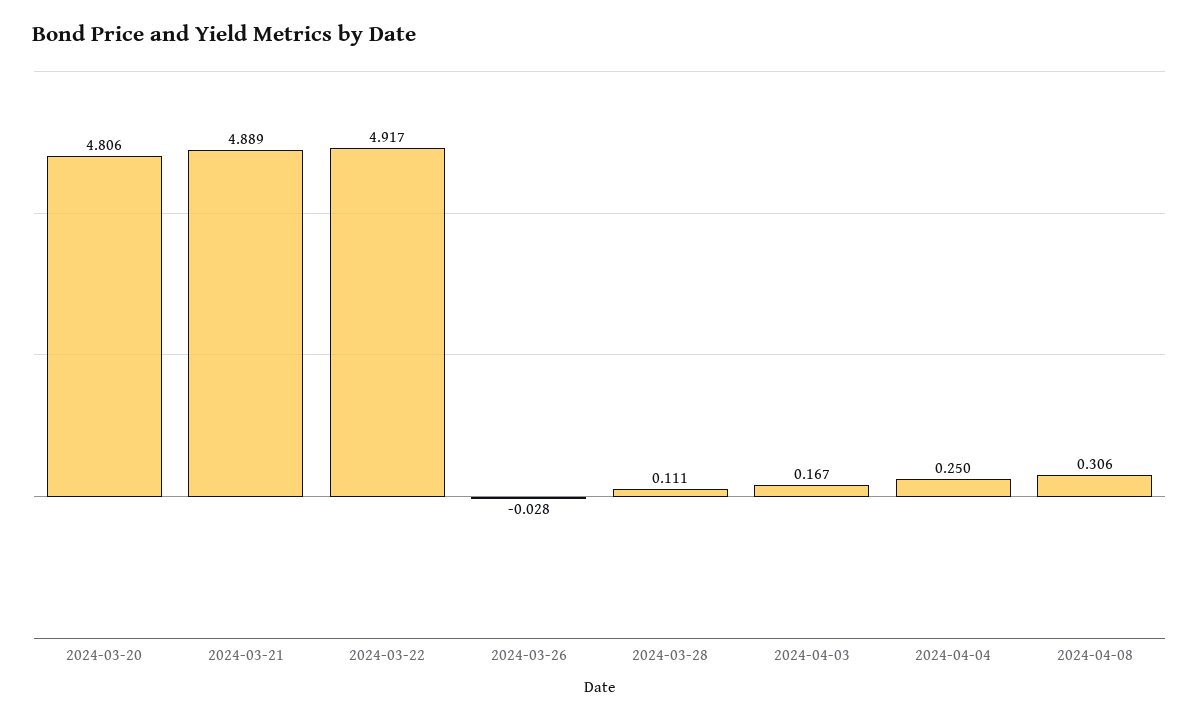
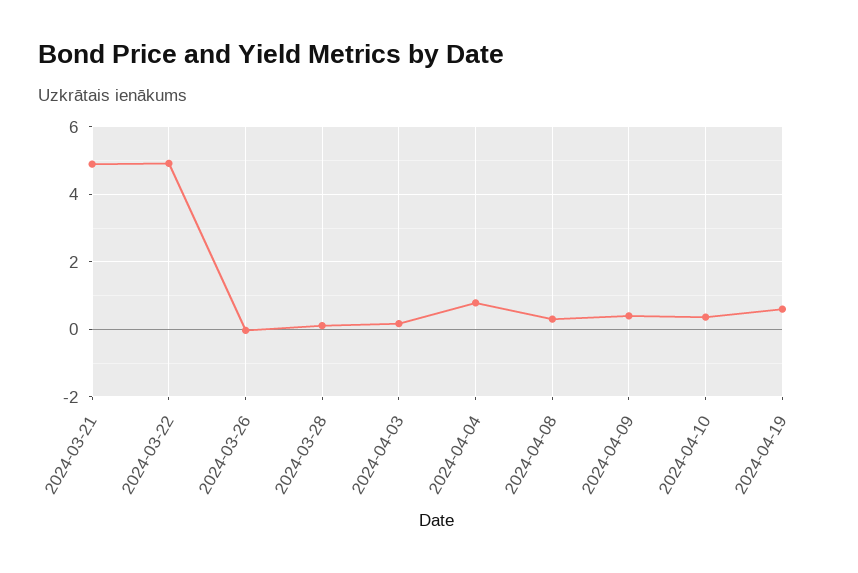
2024-03-20: 4.806 -> none
2024-04-04: 0.25 -> 0.8
2024-04-09: none -> 0.4
2024-04-10: none -> 0.4
2024-04-19: none -> 0.6

